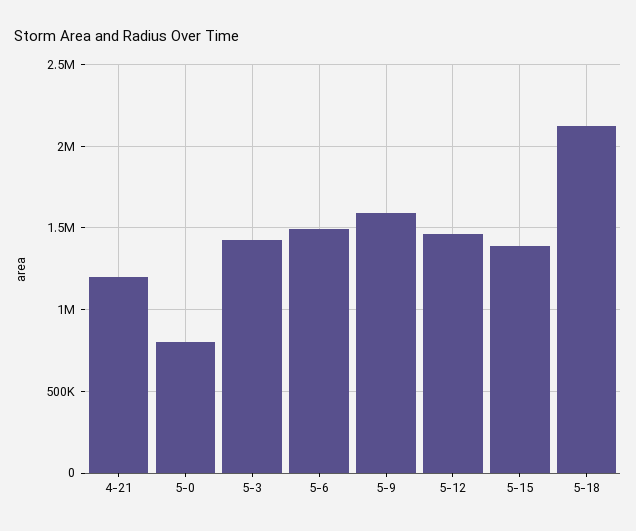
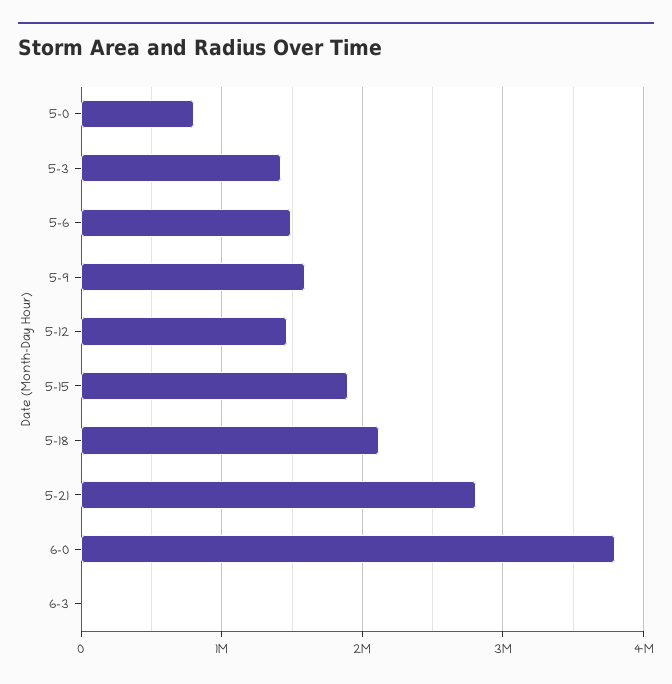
4-21: 1200000 -> none
5-15: 1400000 -> 1900000
5-21: none -> 2800000
6-0: none -> 3800000
6-3: none -> 0

